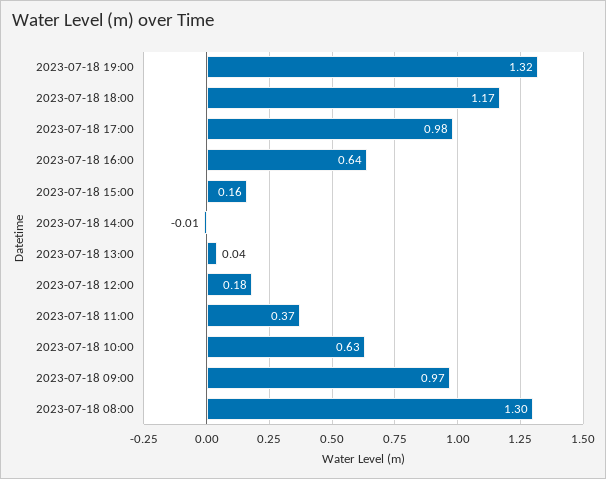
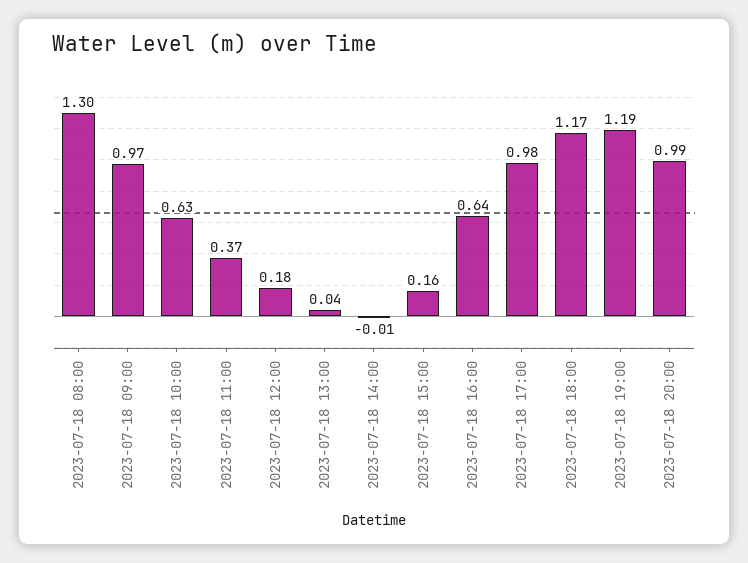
2023-07-18 19:00: 1.32 -> 1.19
2023-07-18 20:00: none -> 0.99

